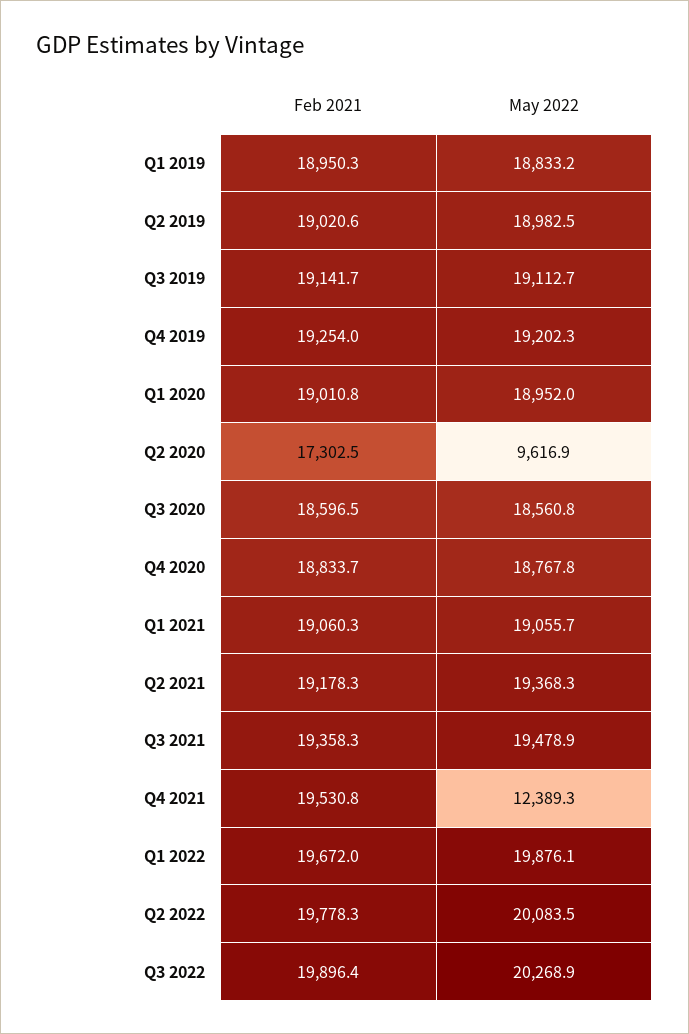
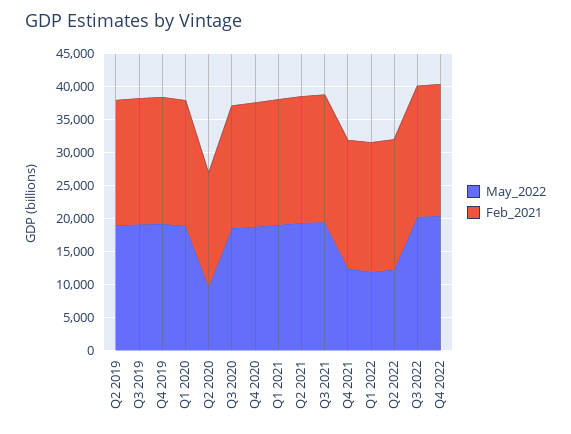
Feb 2021, Q1 2019: 18950.3 -> none
May 2022, Q1 2019: 18833.2 -> none
May 2022, Q1 2022: 19876.1 -> 12500
May 2022, Q2 2022: 20083.5 -> 12500
May 2022, Q4 2022: none -> 20000
Feb 2021, Q4 2022: none -> 20000

